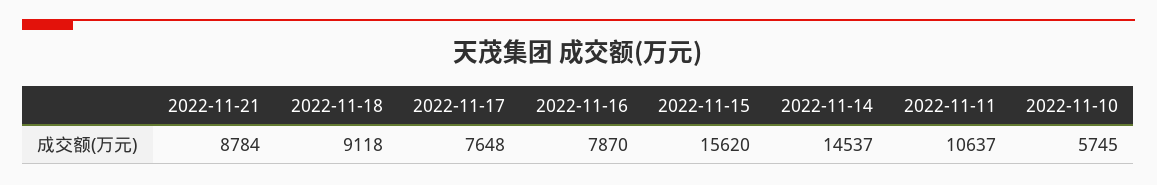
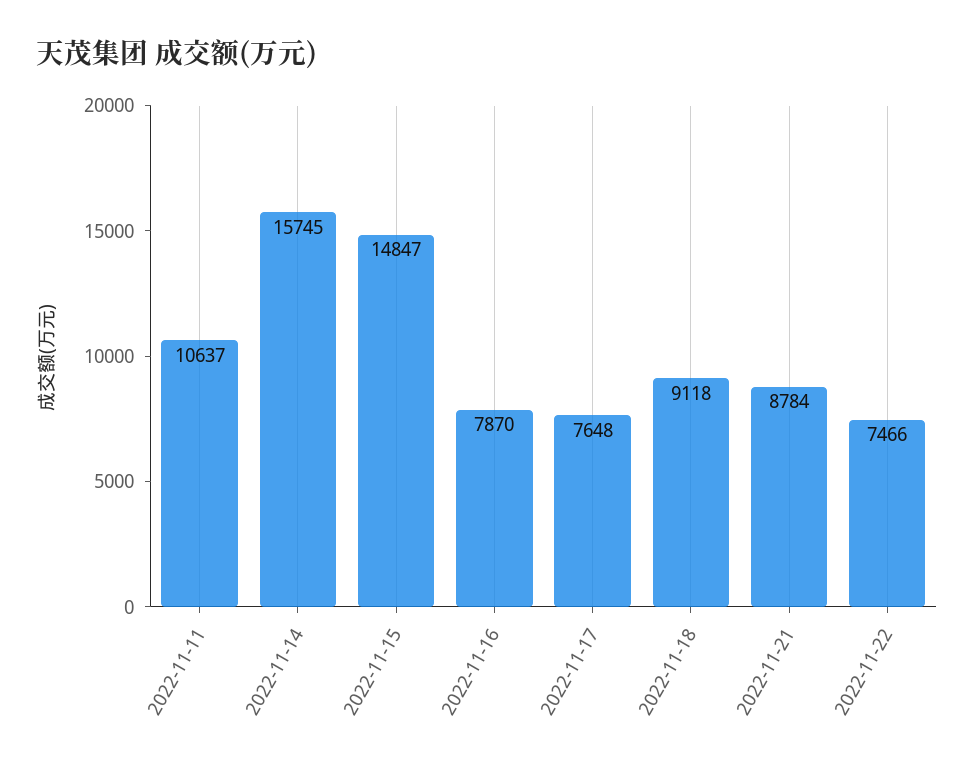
2022-11-15: 15620 -> 14847
2022-11-14: 14537 -> 15745
2022-11-10: 5745 -> none
2022-11-22: none -> 7466

